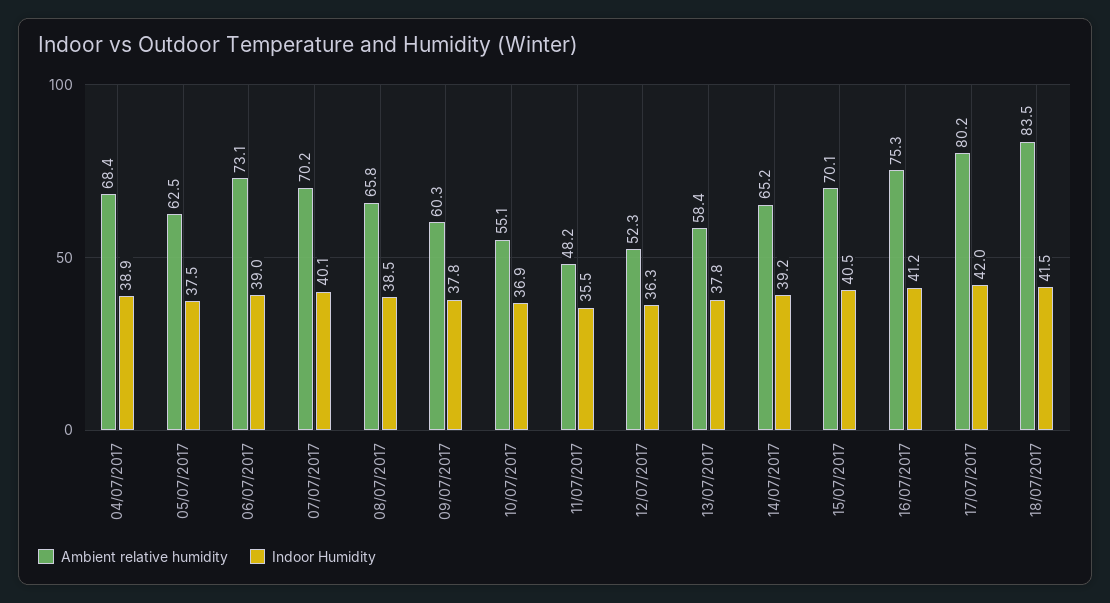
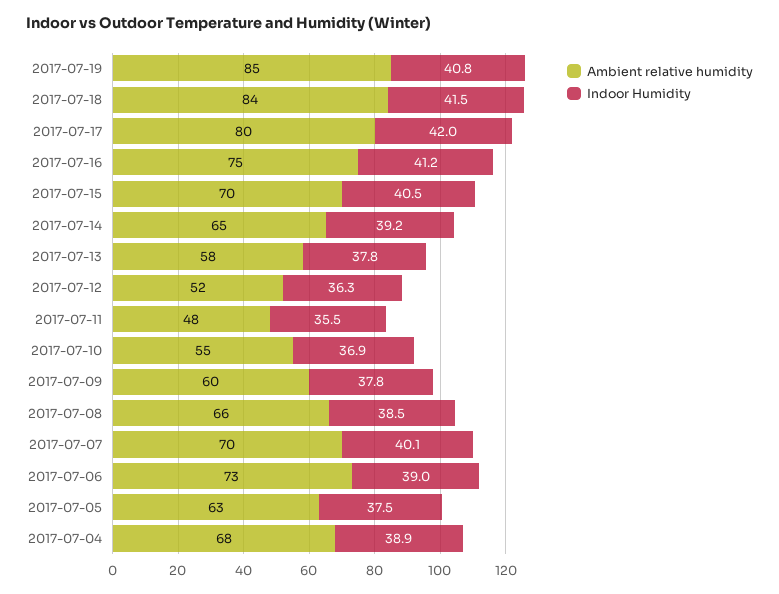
Ambient relative humidity, 2017-07-19: none -> 85
Indoor Humidity, 2017-07-19: none -> 40.8

